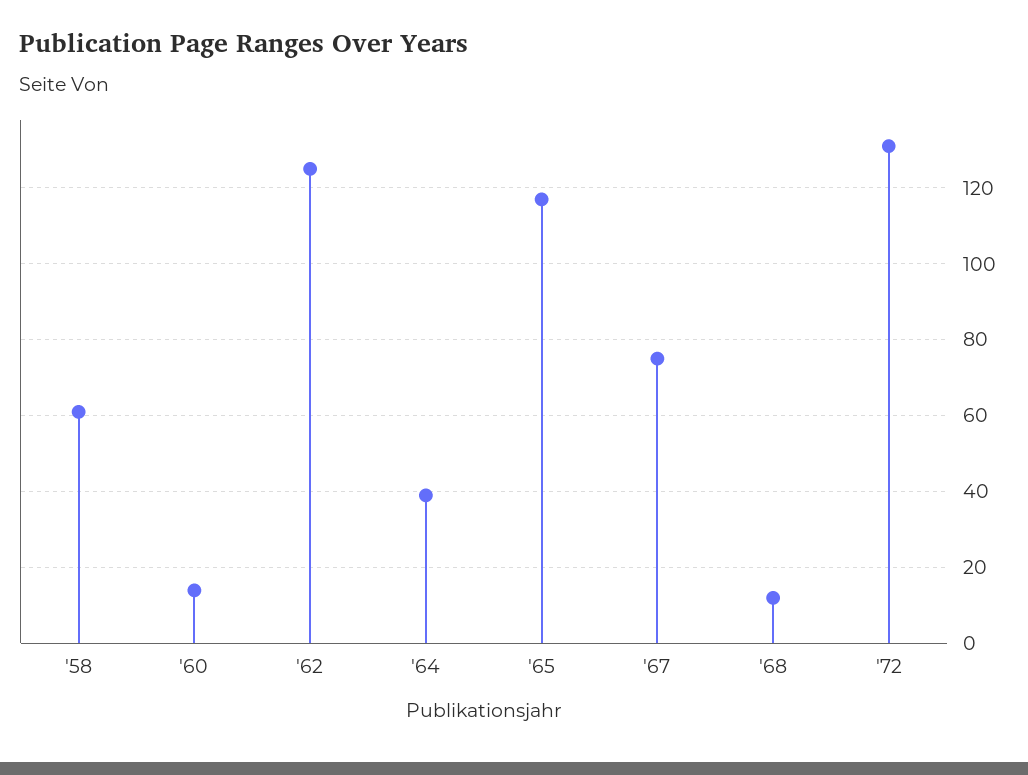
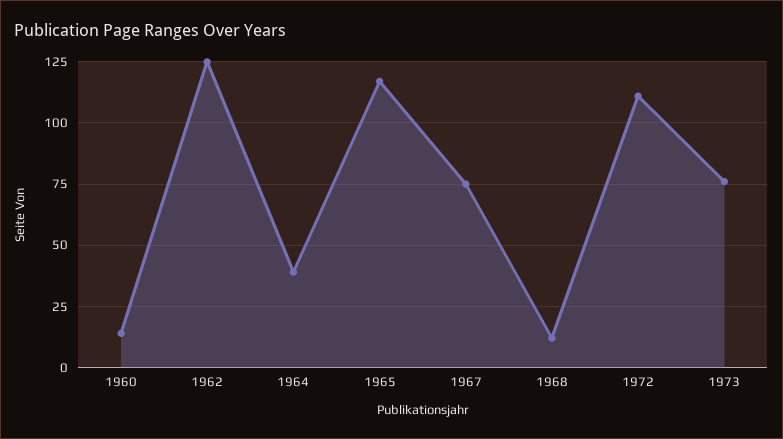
'58: 60 -> none
'72: 130 -> 110
1973: none -> 75

